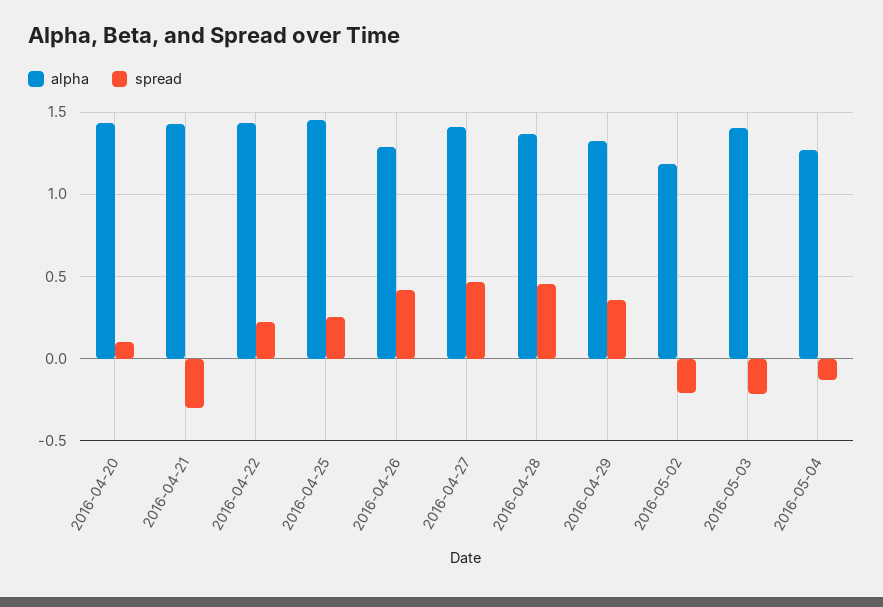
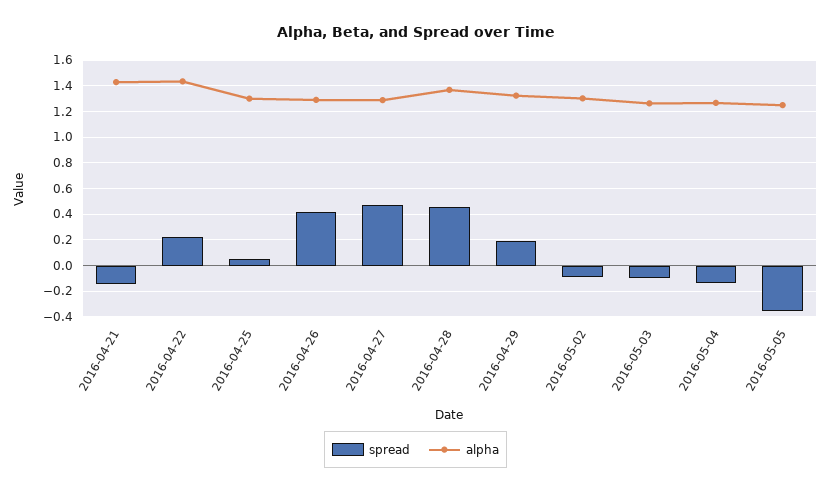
alpha, 2016-04-20: 1.45 -> none
spread, 2016-04-20: 0.1 -> none
spread, 2016-04-21: -0.3 -> -0.15
alpha, 2016-04-25: 1.45 -> 1.3
spread, 2016-04-25: 0.25 -> 0.05
alpha, 2016-04-27: 1.4 -> 1.3
spread, 2016-04-29: 0.35 -> 0.2
alpha, 2016-05-02: 1.2 -> 1.3
spread, 2016-05-02: -0.2 -> -0.1
alpha, 2016-05-03: 1.4 -> 1.25
spread, 2016-05-03: -0.2 -> -0.1
spread, 2016-05-05: none -> -0.35
alpha, 2016-05-05: none -> 1.25

